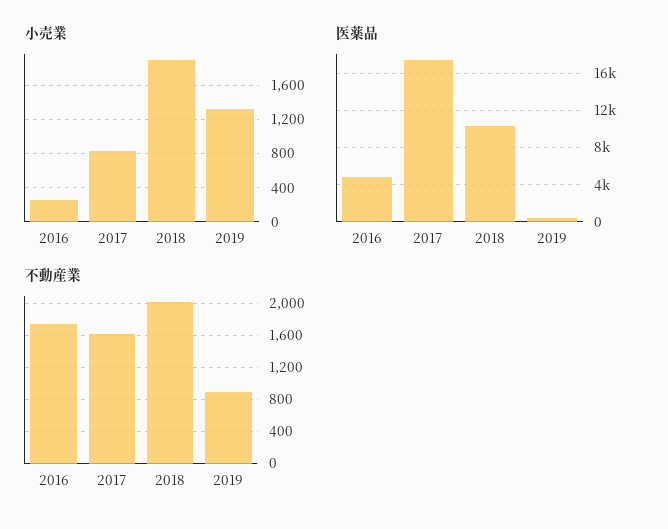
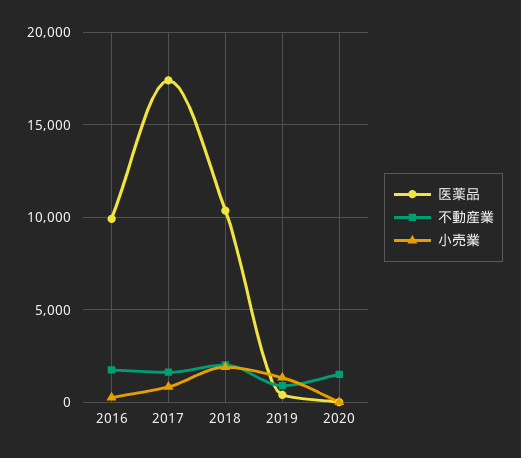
医薬品, 2016: 5000 -> 10000
医薬品, 2020: none -> 0
不動産業, 2020: none -> 1500
小売業, 2020: none -> 0

